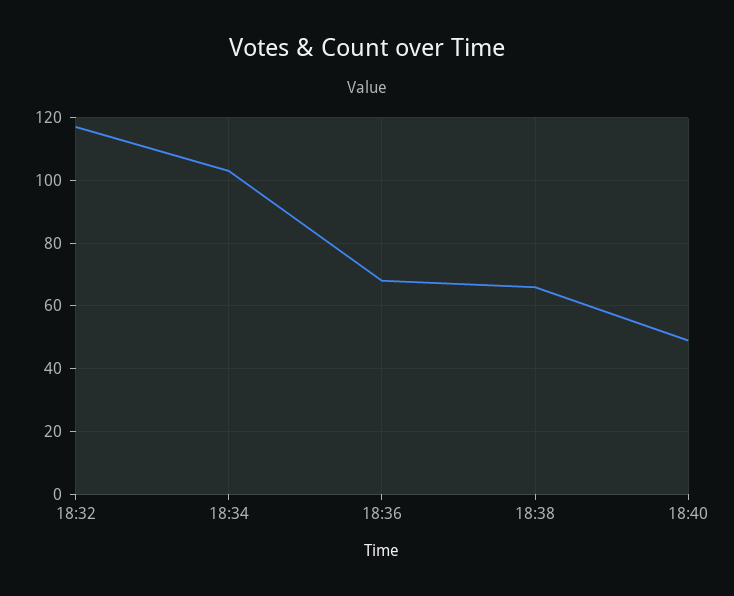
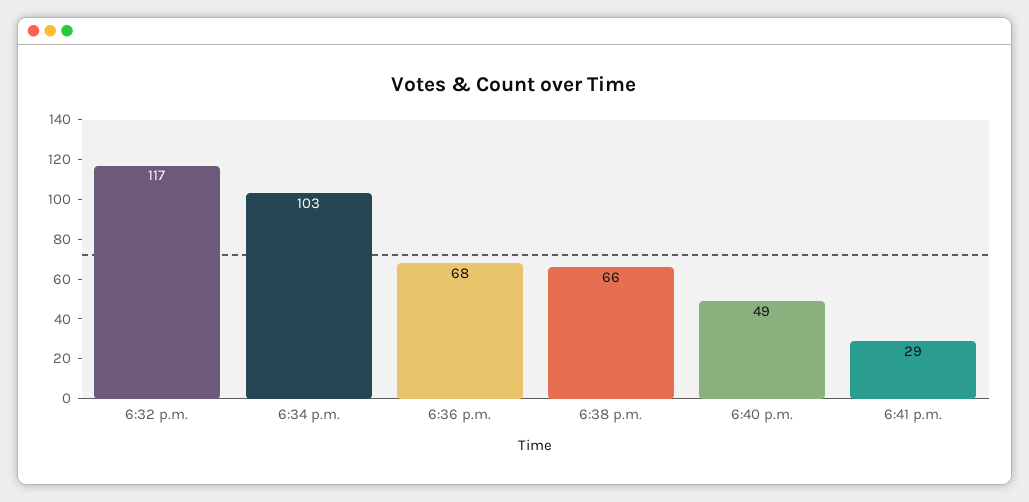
6:41 p.m.: none -> 29

